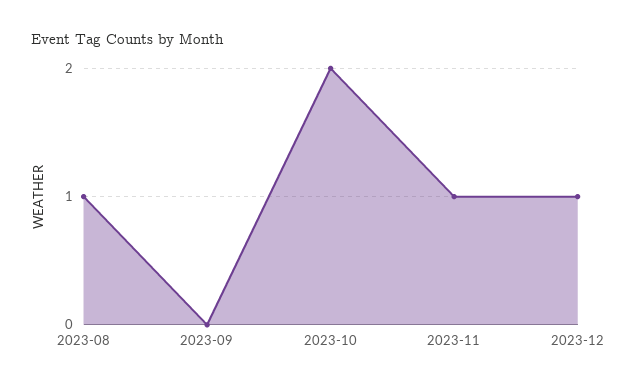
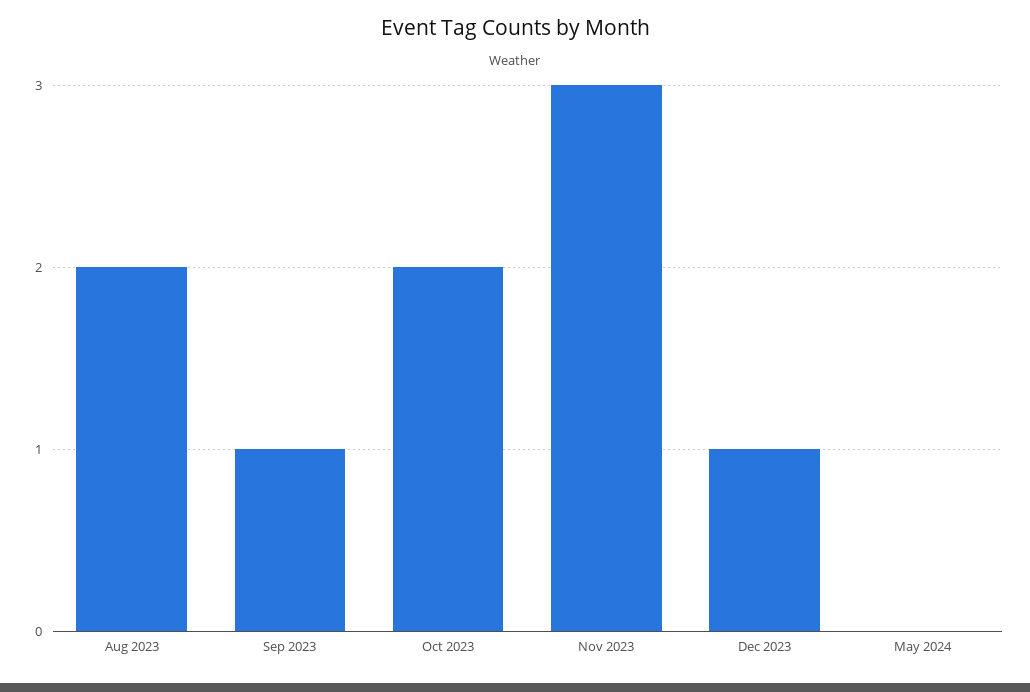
2023-08: 1 -> 2
2023-09: 0 -> 1
2023-11: 1 -> 3
May 2024: none -> 0

